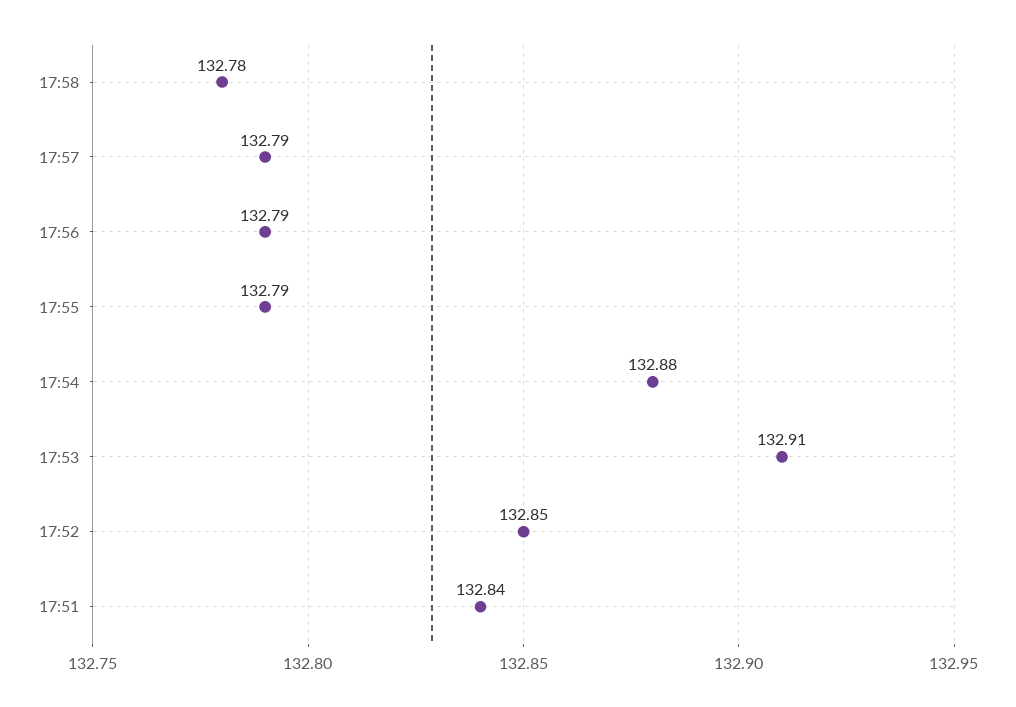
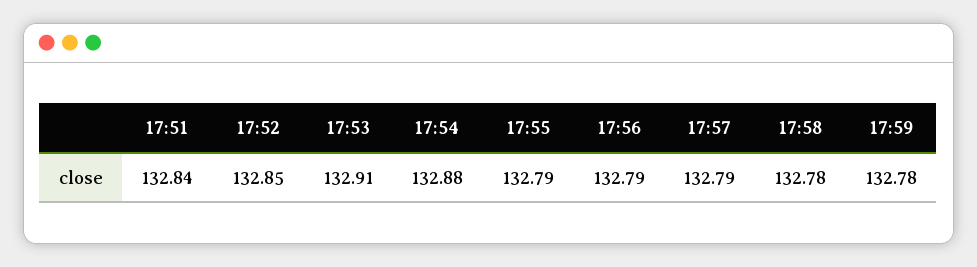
17:59: none -> 132.78

